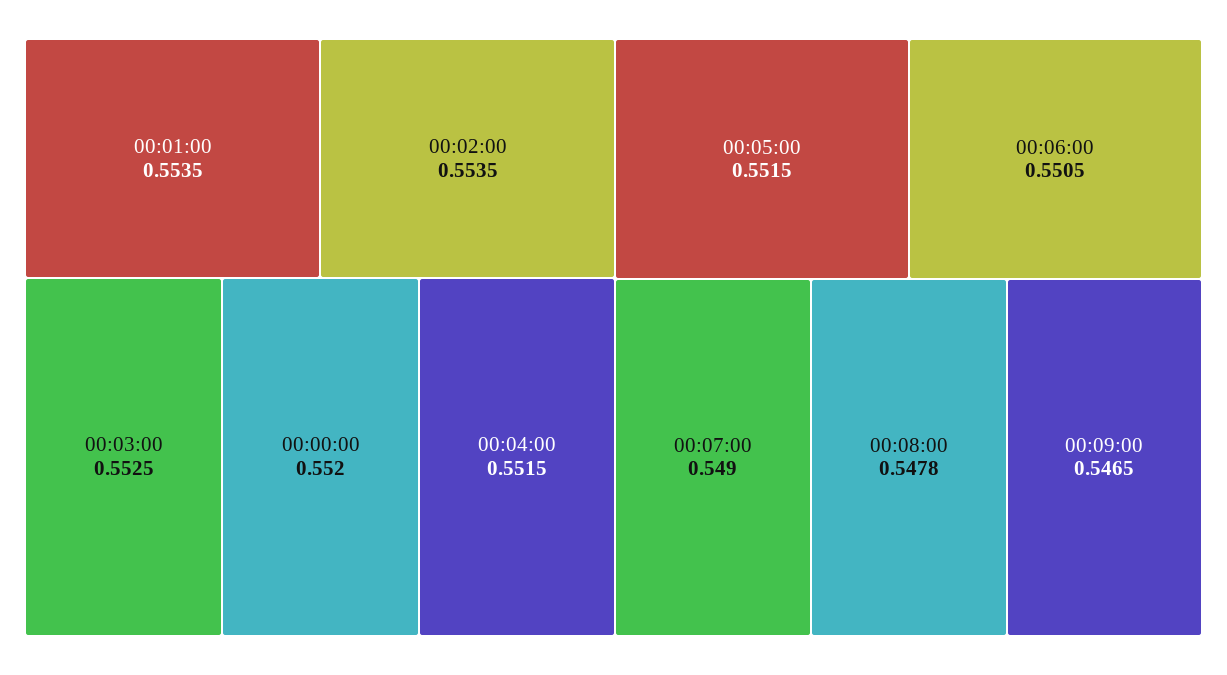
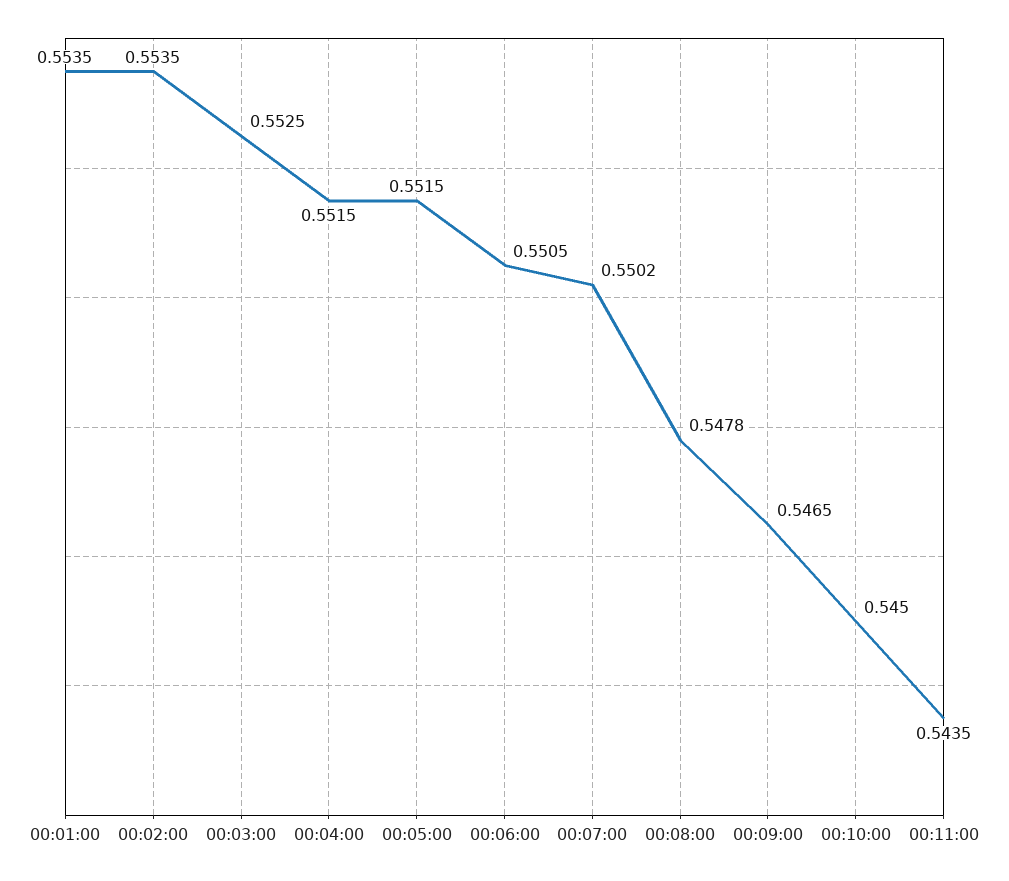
00:00:00: 0.552 -> none
00:07:00: 0.549 -> 0.5502
00:10:00: none -> 0.545
00:11:00: none -> 0.5435

